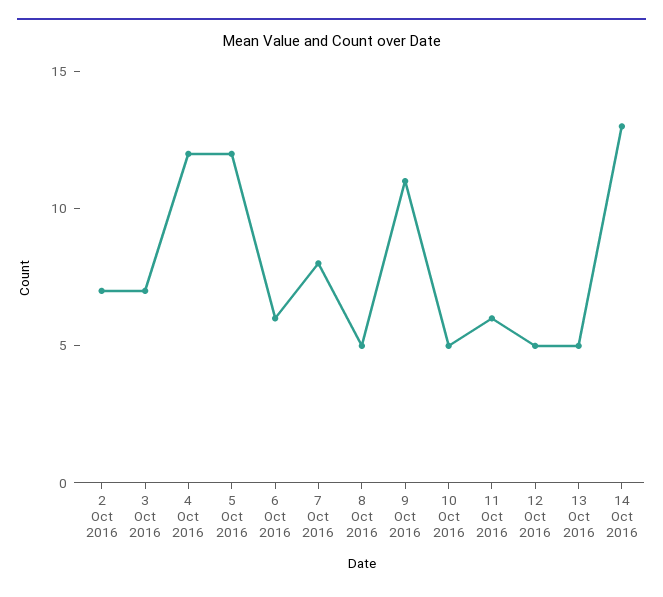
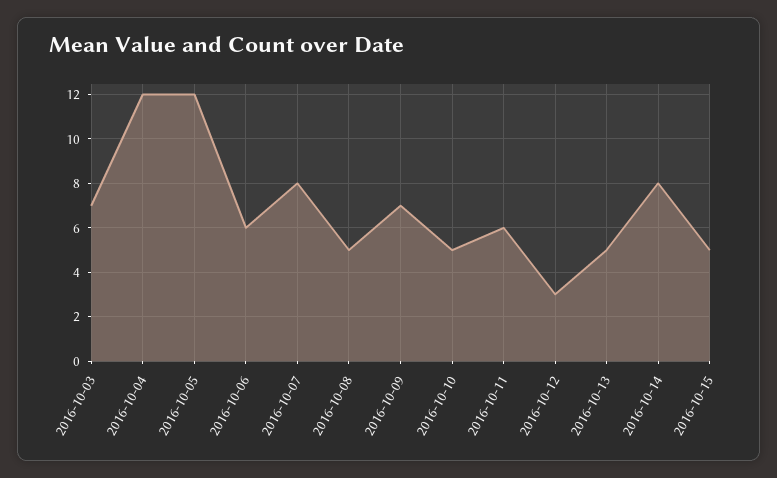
2 Oct 2016: 7 -> none
9 Oct 2016: 11 -> 7
12 Oct 2016: 5 -> 3
14 Oct 2016: 13 -> 8
2016-10-15: none -> 5

